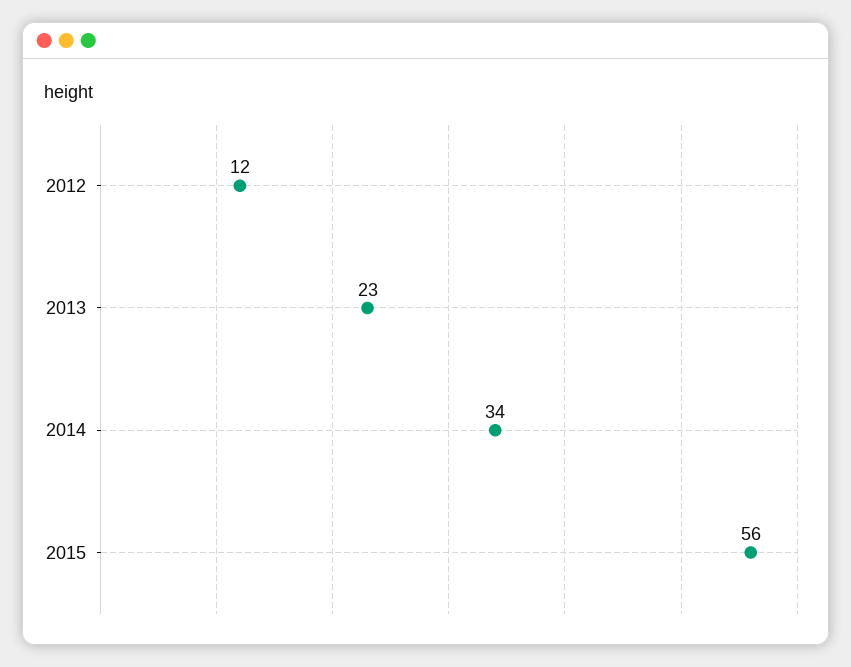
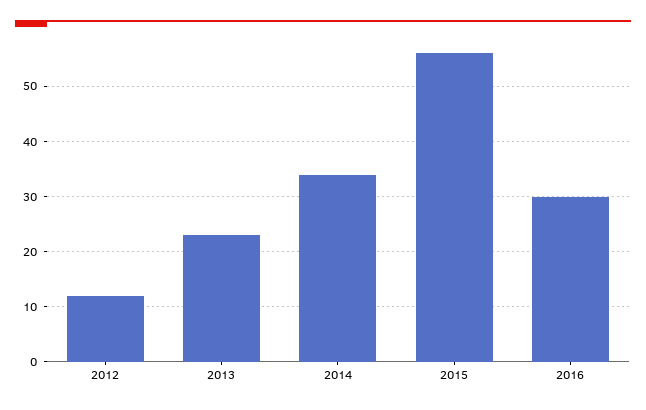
2016: none -> 30

